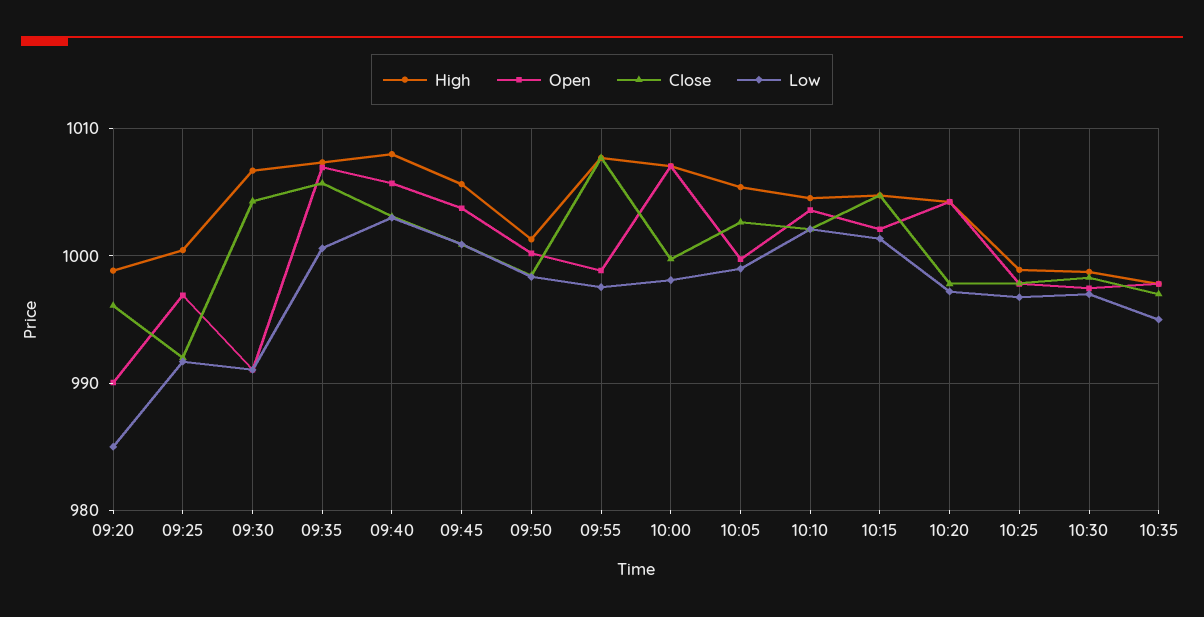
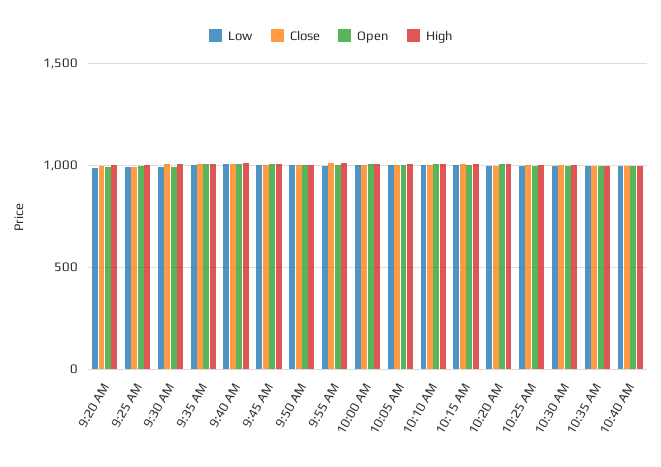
Low, 10:40 AM: none -> 1000
Close, 10:40 AM: none -> 1000
Open, 10:40 AM: none -> 1000
High, 10:40 AM: none -> 1000

